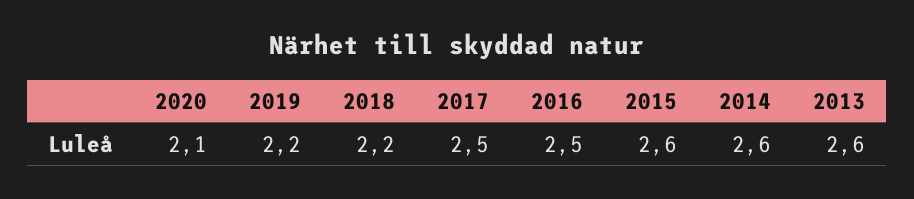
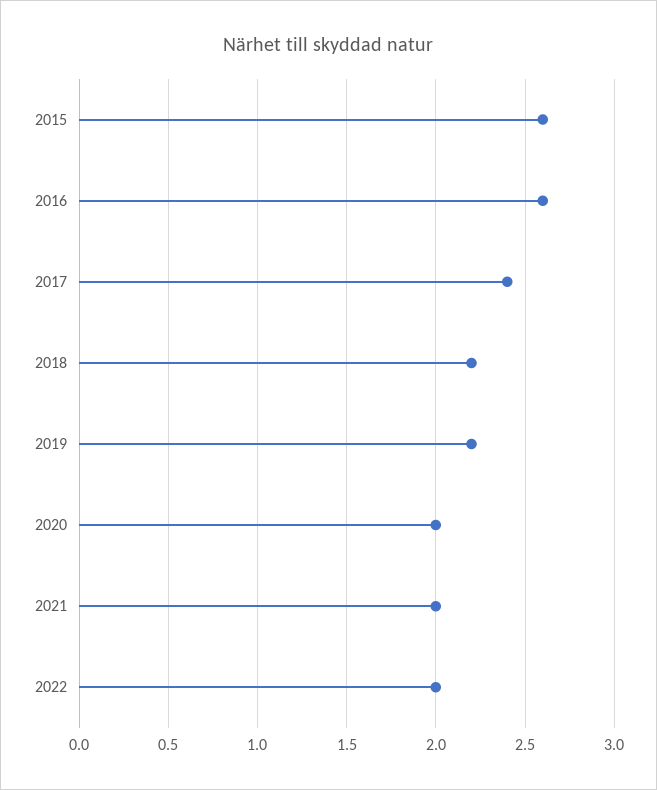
2020: 2.1 -> 2
2017: 2.5 -> 2.4
2016: 2.5 -> 2.6
2014: 2.6 -> none
2013: 2.6 -> none
2021: none -> 2
2022: none -> 2

